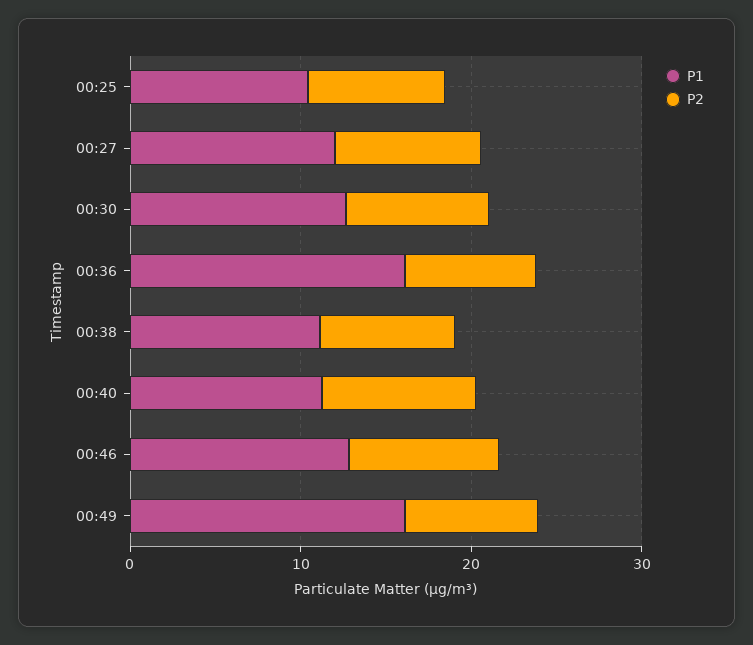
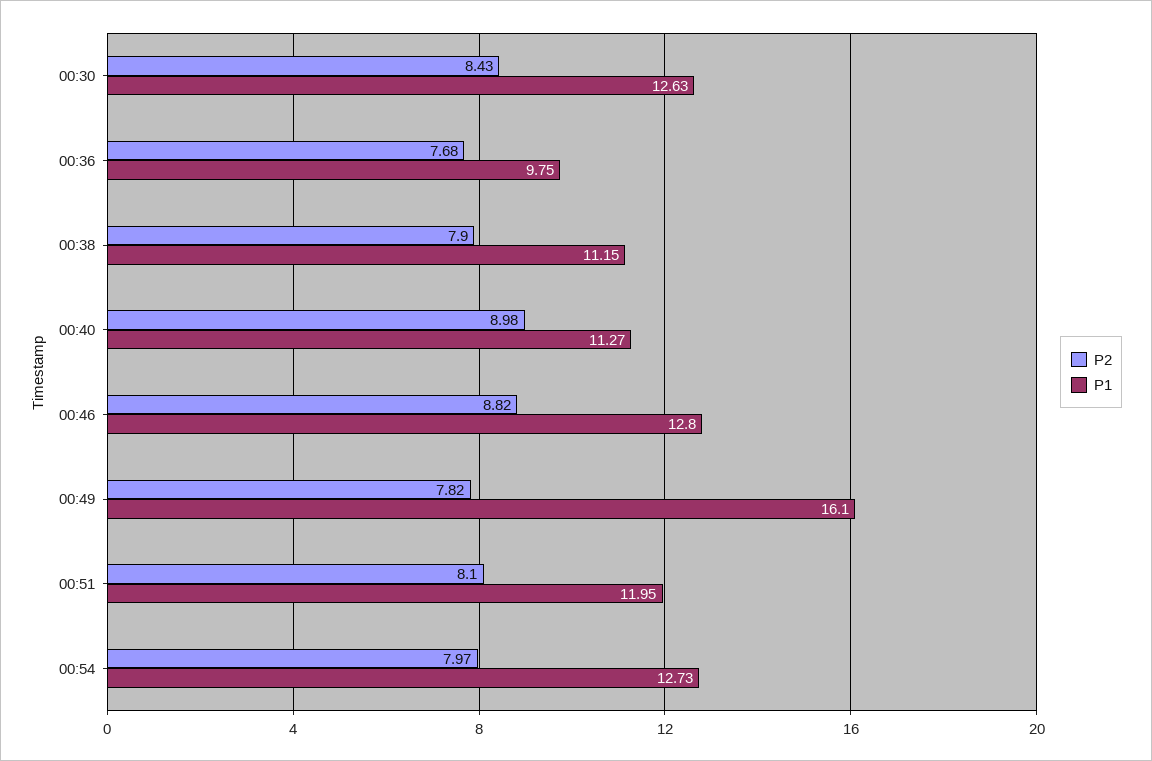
P1, 00:25: 10 -> none
P2, 00:25: 8 -> none
P1, 00:27: 12 -> none
P2, 00:27: 8 -> none
P1, 00:36: 16 -> 9.75
P2, 00:51: none -> 8.1
P1, 00:51: none -> 11.95
P2, 00:54: none -> 7.97
P1, 00:54: none -> 12.73

